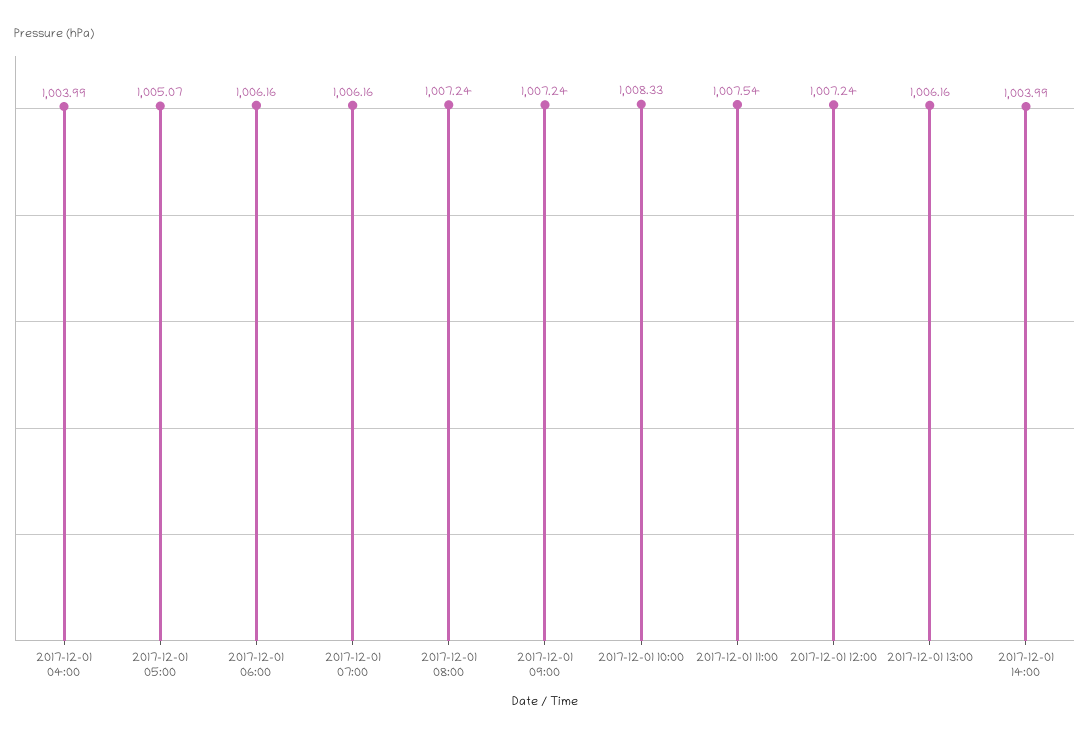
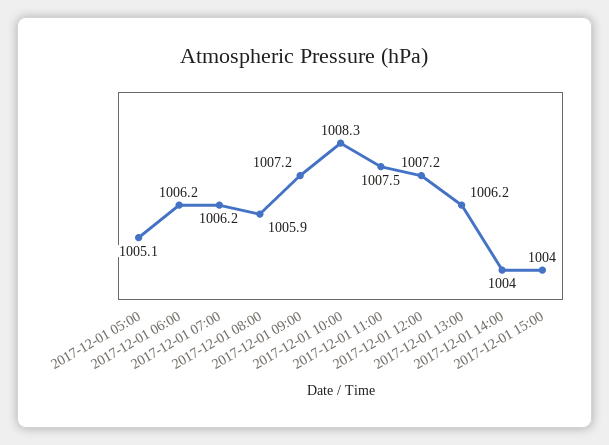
2017-12-01 04:00: 1003.99 -> none
2017-12-01 08:00: 1007.24 -> 1005.9
2017-12-01 15:00: none -> 1004

